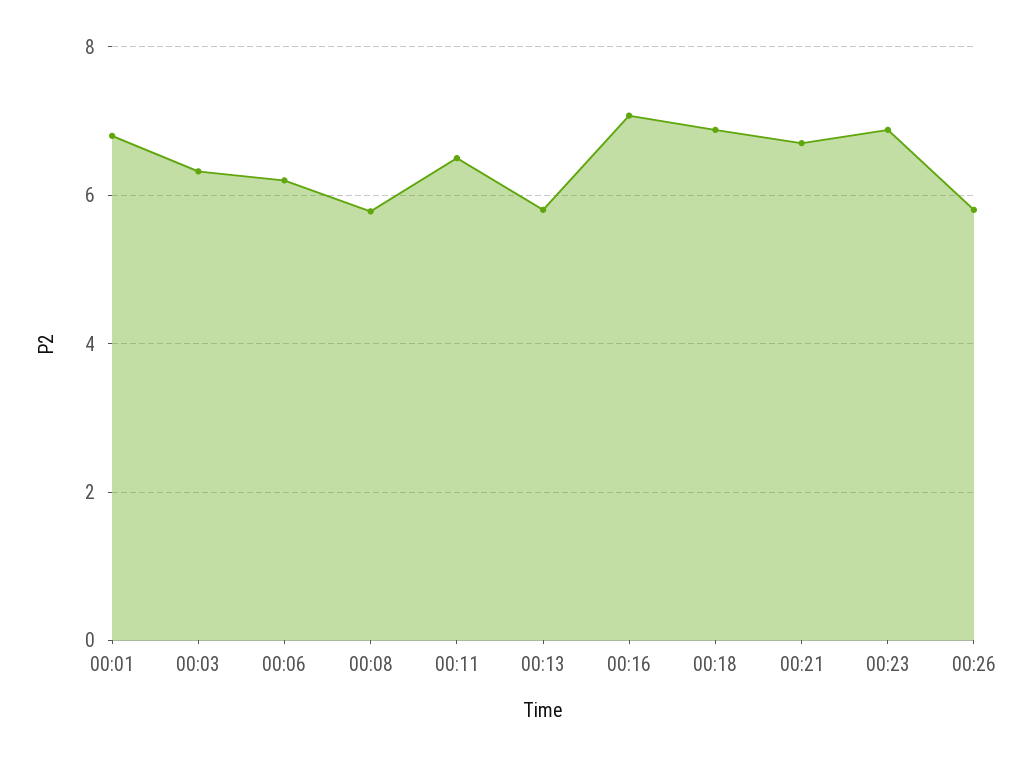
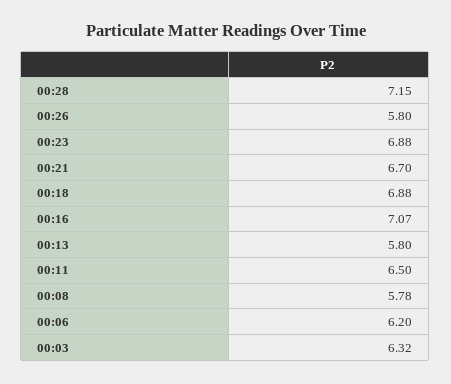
00:01: 6.8 -> none
00:28: none -> 7.15

